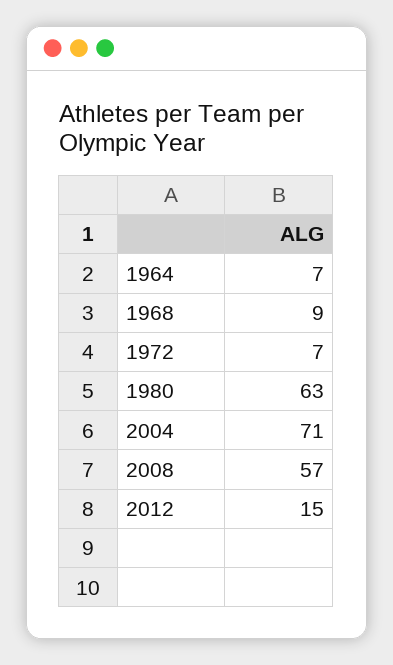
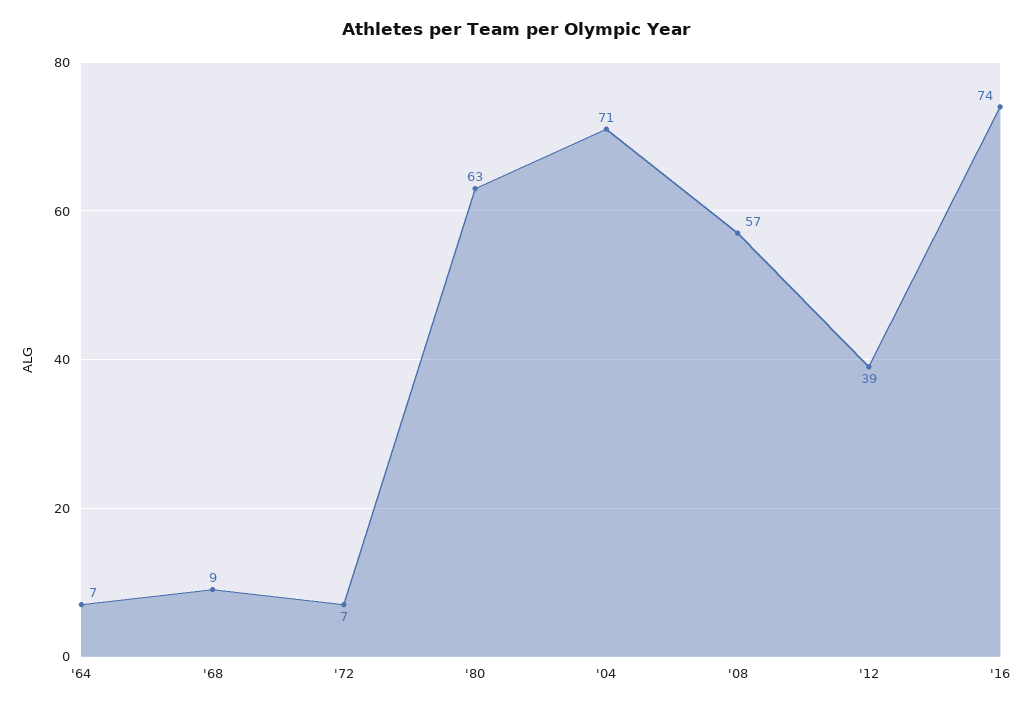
2012: 15 -> 39
'16: none -> 74

